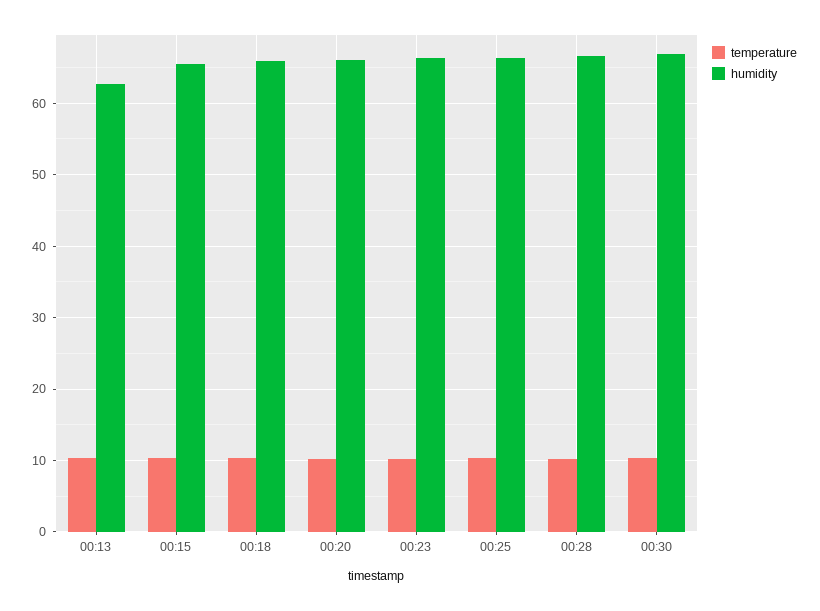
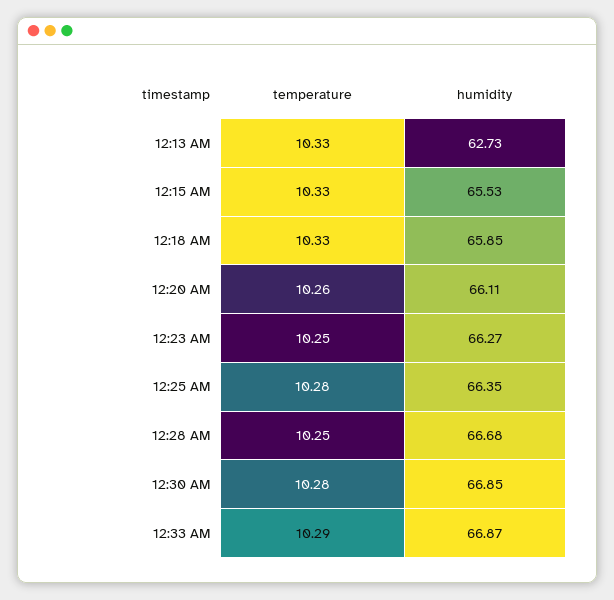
temperature, 12:33 AM: none -> 10.29
humidity, 12:33 AM: none -> 66.87

